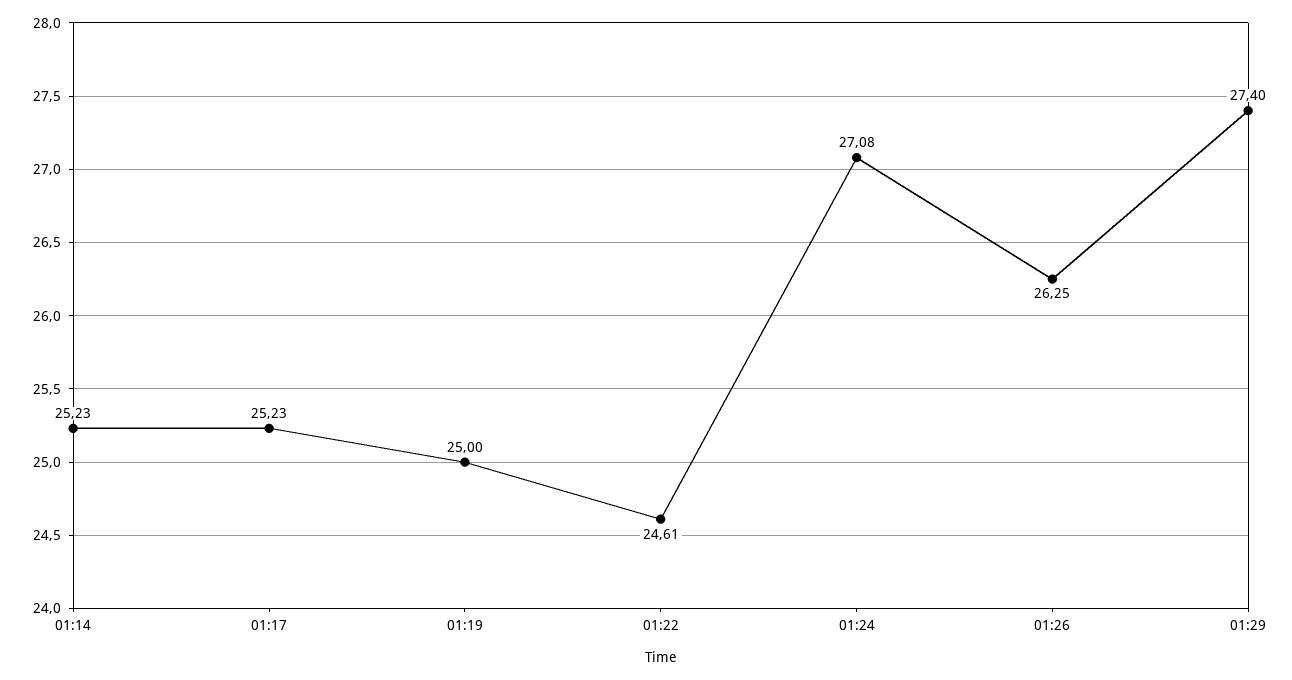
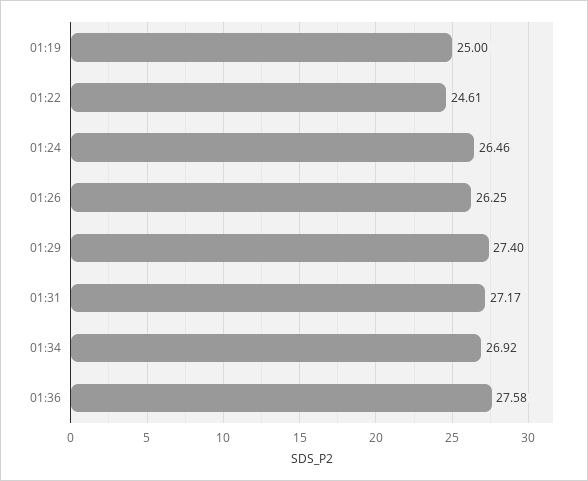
01:14: 25.23 -> none
01:17: 25.23 -> none
01:24: 27.08 -> 26.46
01:31: none -> 27.17
01:34: none -> 26.92
01:36: none -> 27.58

